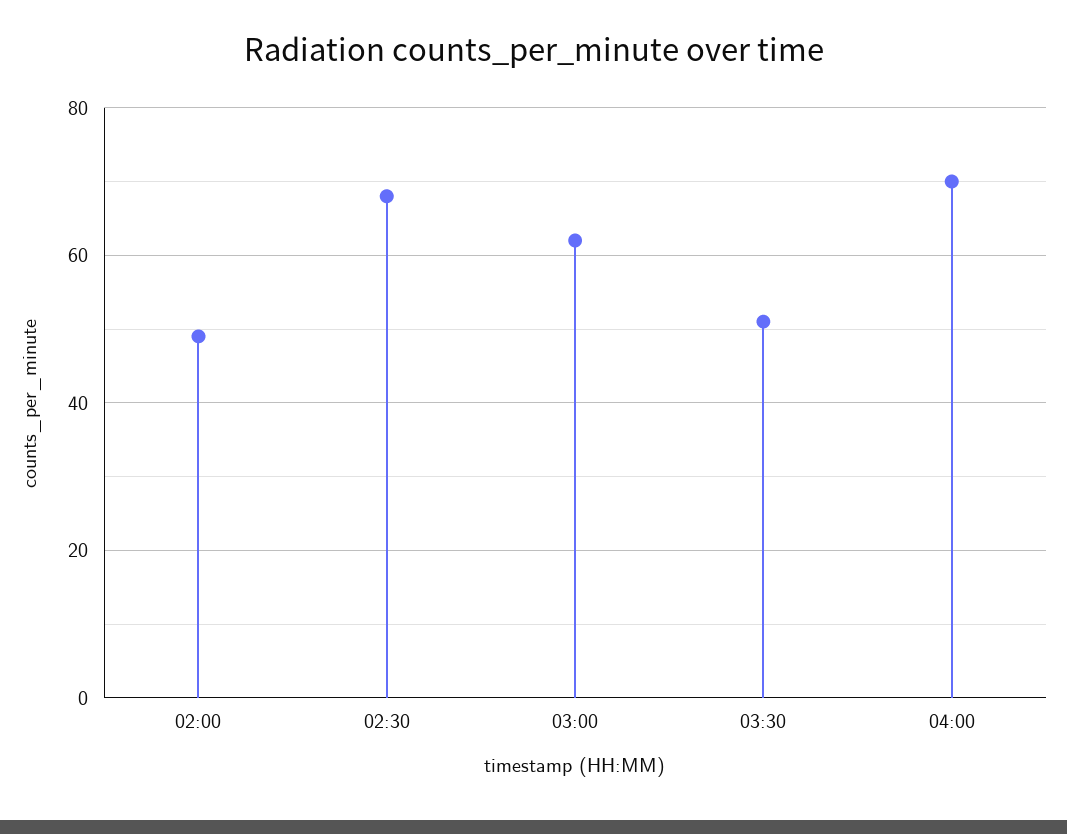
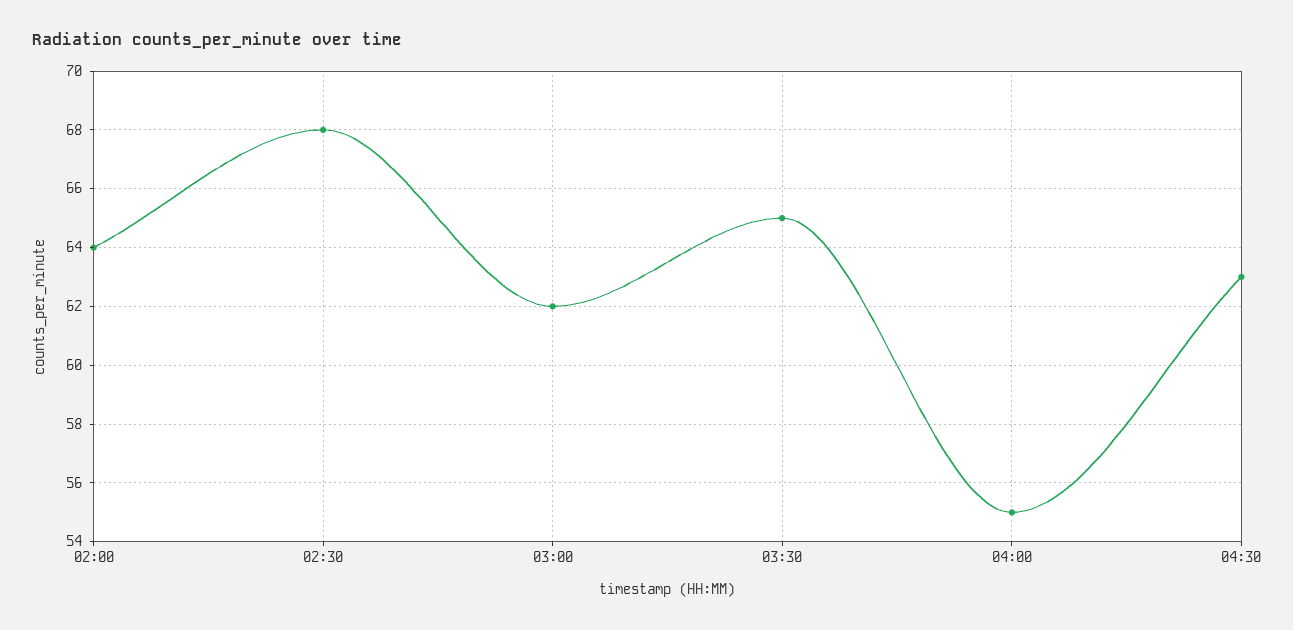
02:00: 50 -> 64
03:30: 50 -> 65
04:00: 70 -> 55
04:30: none -> 63

